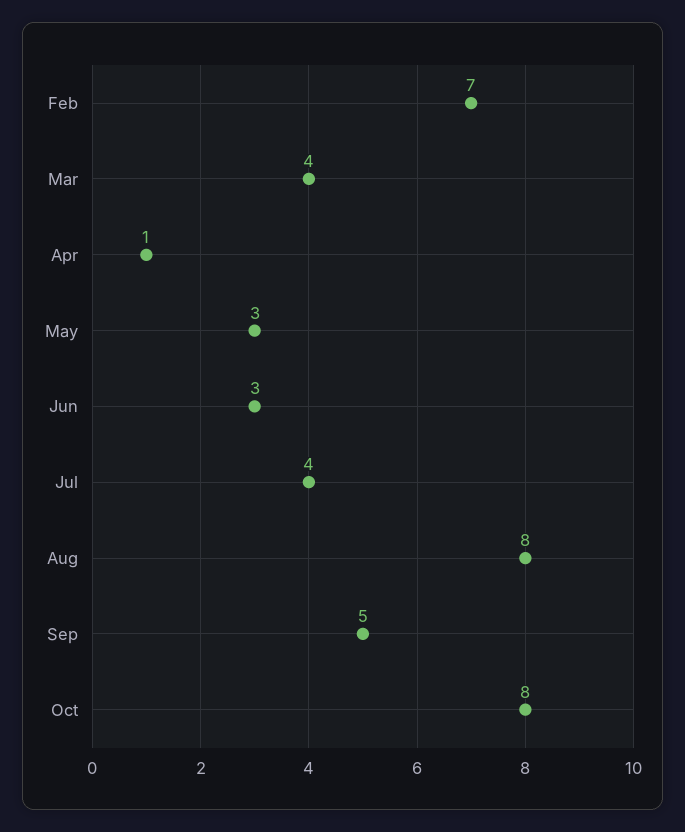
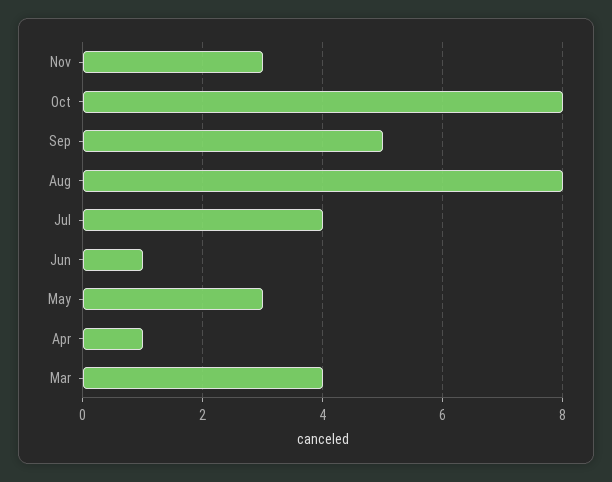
Feb: 7 -> none
Jun: 3 -> 1
Nov: none -> 3

